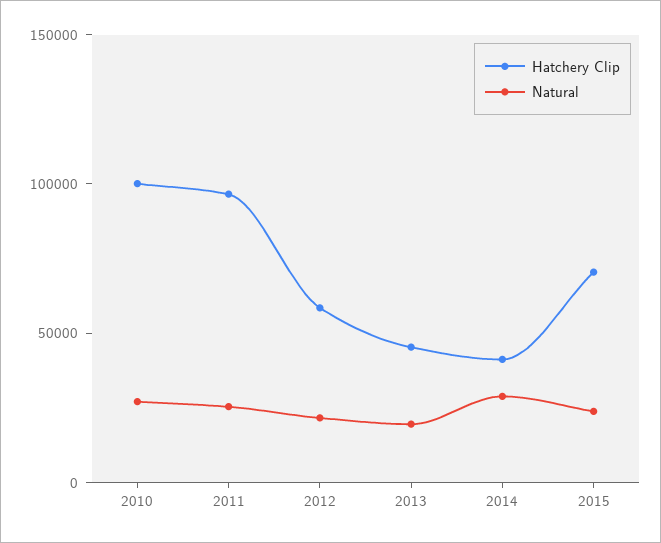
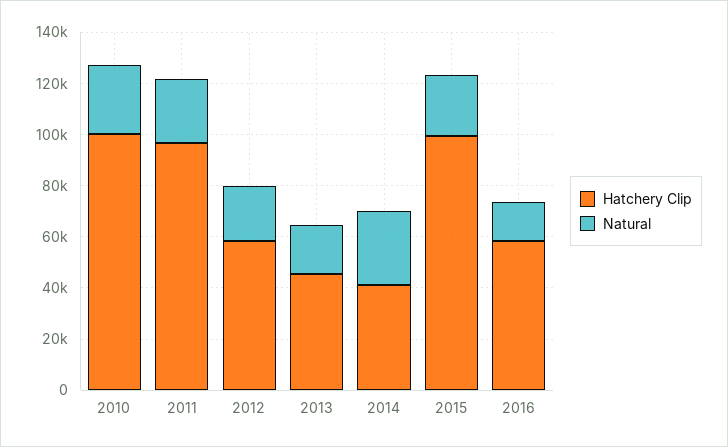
Hatchery Clip, 2015: 70000 -> 100000
Hatchery Clip, 2016: none -> 60000
Natural, 2016: none -> 15000

